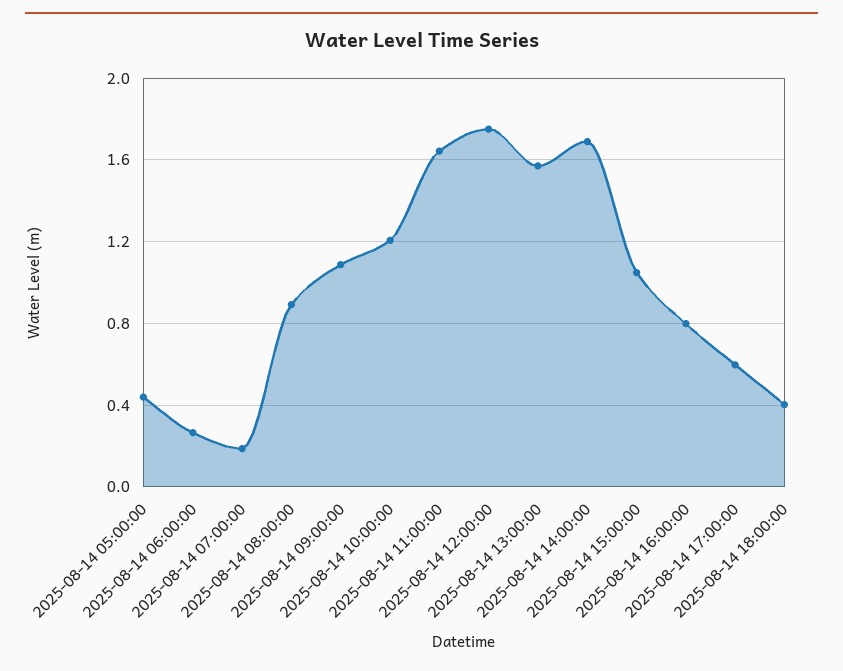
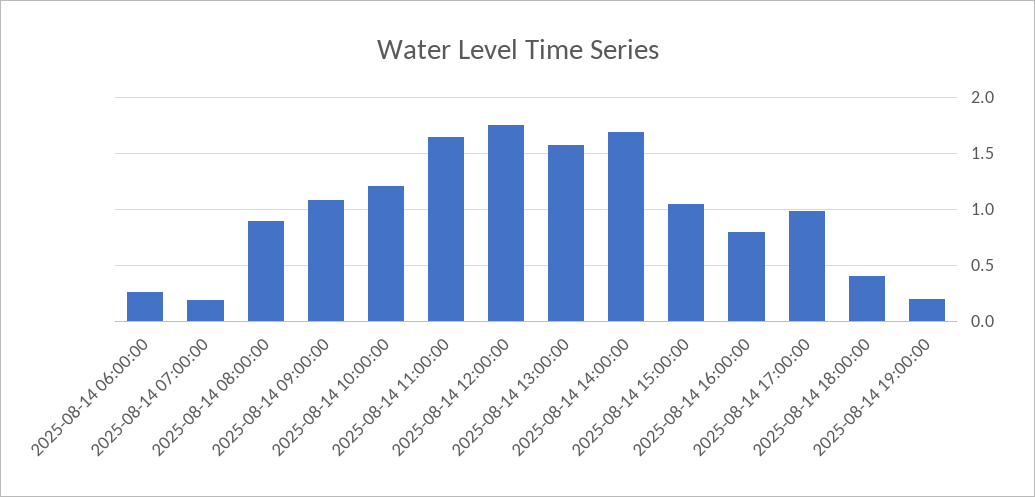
2025-08-14 05:00:00: 0.45 -> none
2025-08-14 17:00:00: 0.6 -> 1
2025-08-14 19:00:00: none -> 0.2

